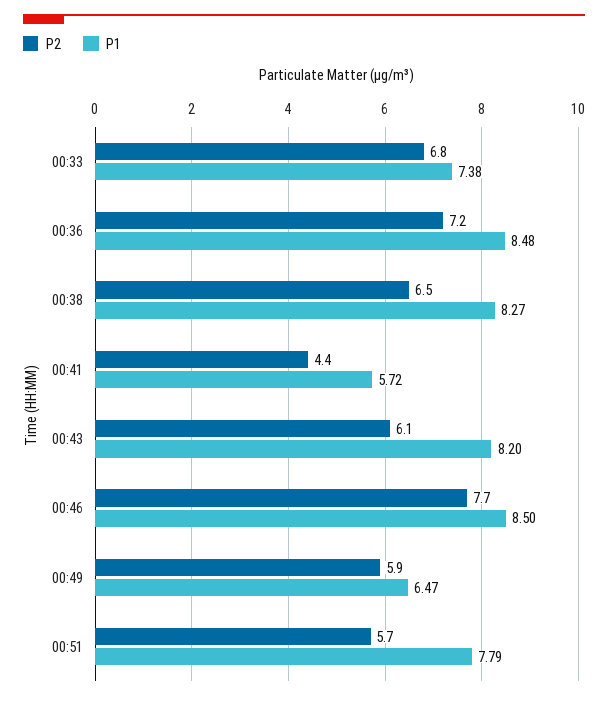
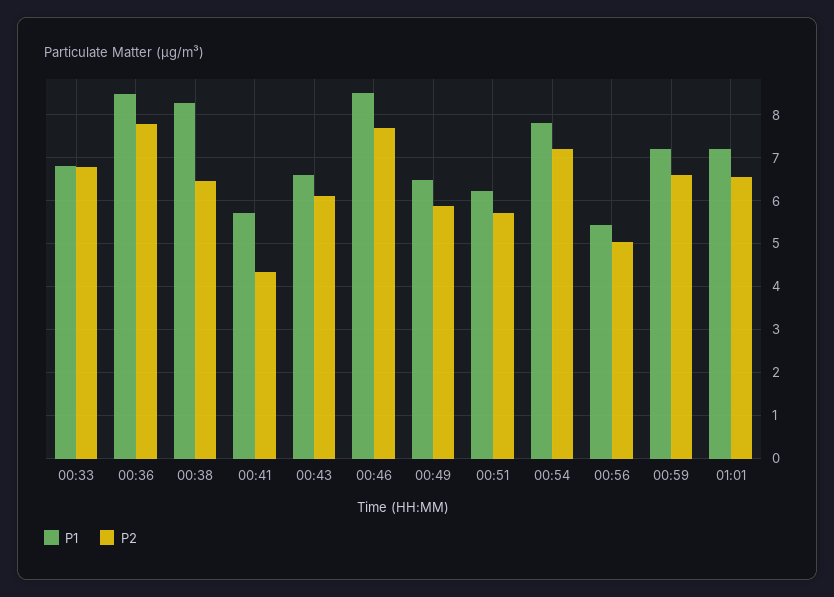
P1, 00:33: 7.38 -> 6.8
P2, 00:36: 7.2 -> 7.8
P1, 00:43: 8.2 -> 6.6
P1, 00:51: 7.79 -> 6.2
P1, 00:54: none -> 7.8
P2, 00:54: none -> 7.2
P1, 00:56: none -> 5.4
P2, 00:56: none -> 5
P1, 00:59: none -> 7.2
P2, 00:59: none -> 6.6
P1, 01:01: none -> 7.2
P2, 01:01: none -> 6.6

